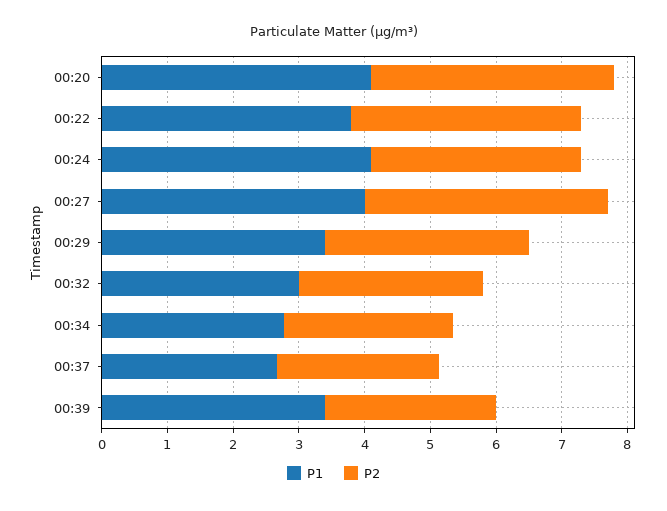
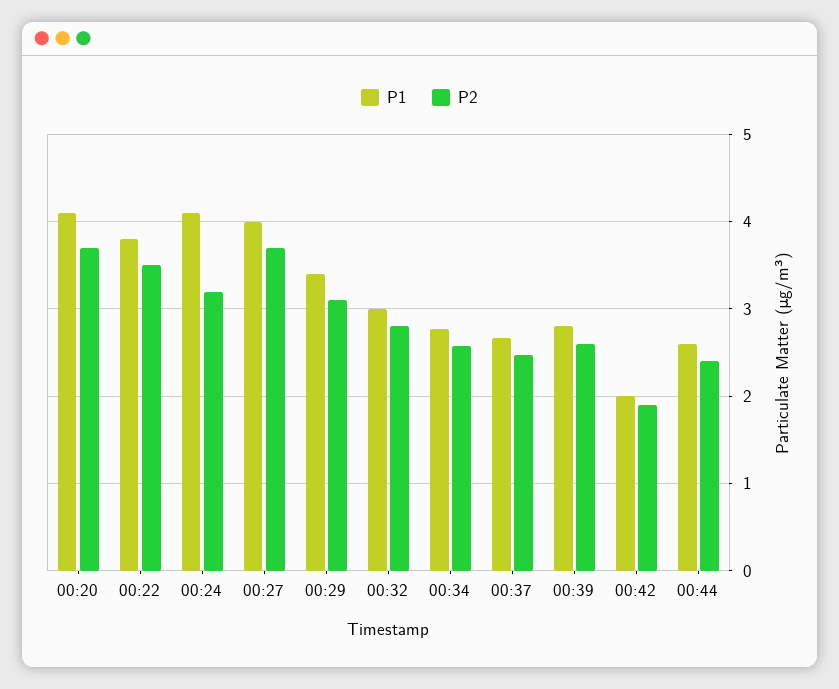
P1, 00:39: 3.4 -> 2.8
P1, 00:42: none -> 2
P2, 00:42: none -> 1.9
P1, 00:44: none -> 2.6
P2, 00:44: none -> 2.4

